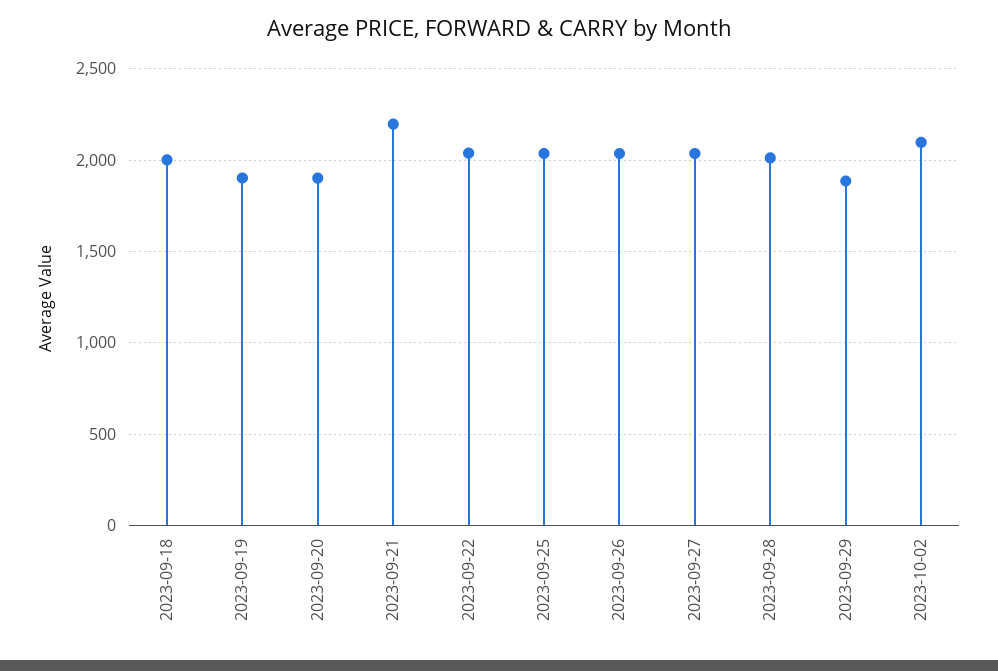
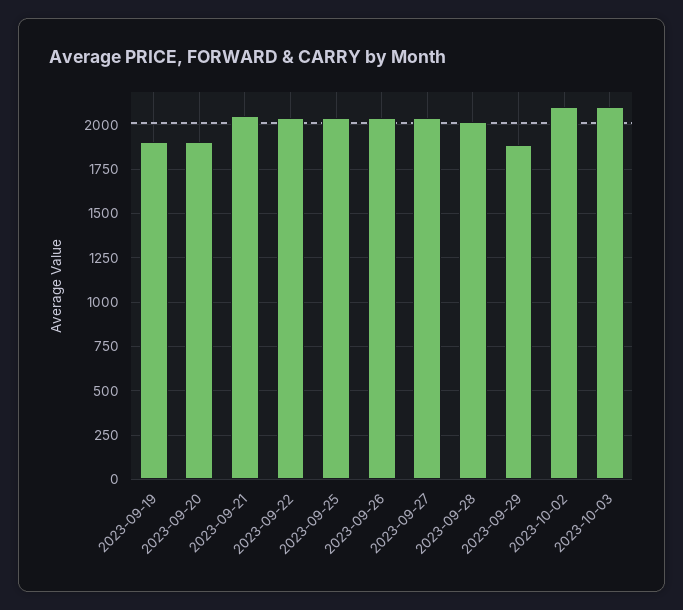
2023-09-18: 2000 -> none
2023-09-21: 2200 -> 2050
2023-10-03: none -> 2100

